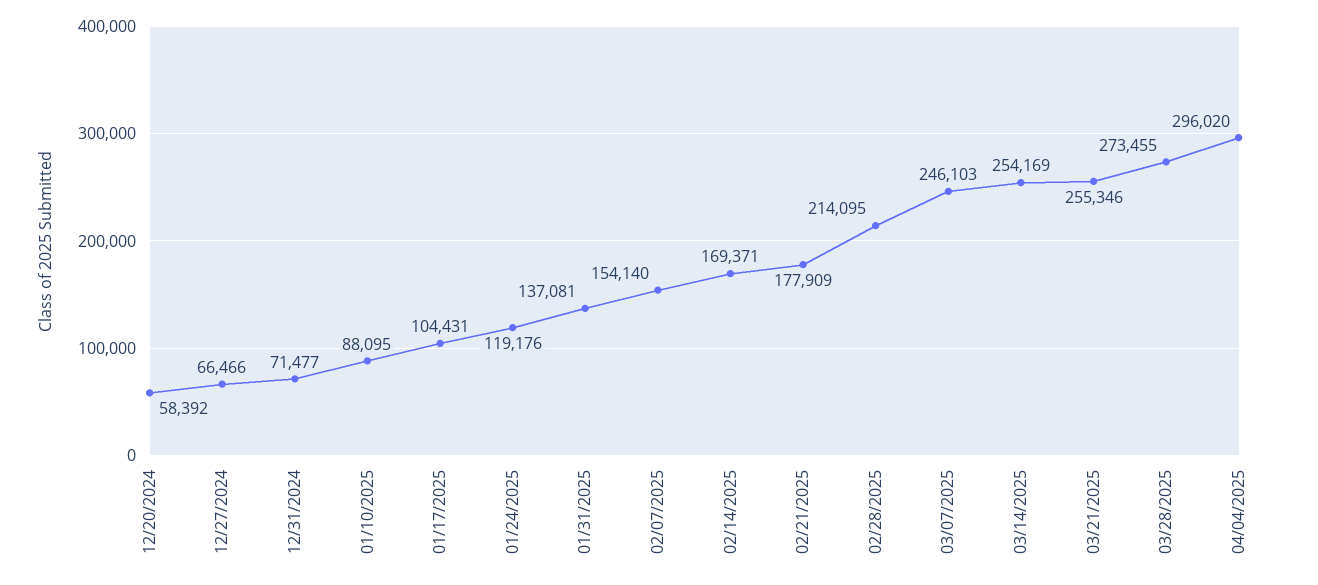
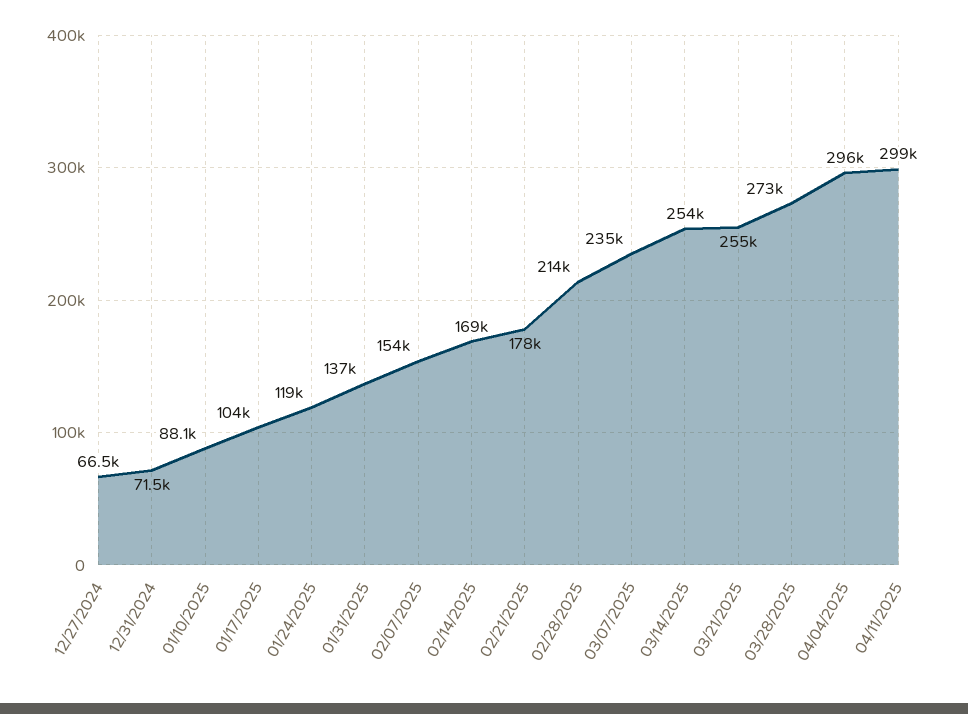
12/20/2024: 58392 -> none
03/07/2025: 246103 -> 235000
04/11/2025: none -> 299000

